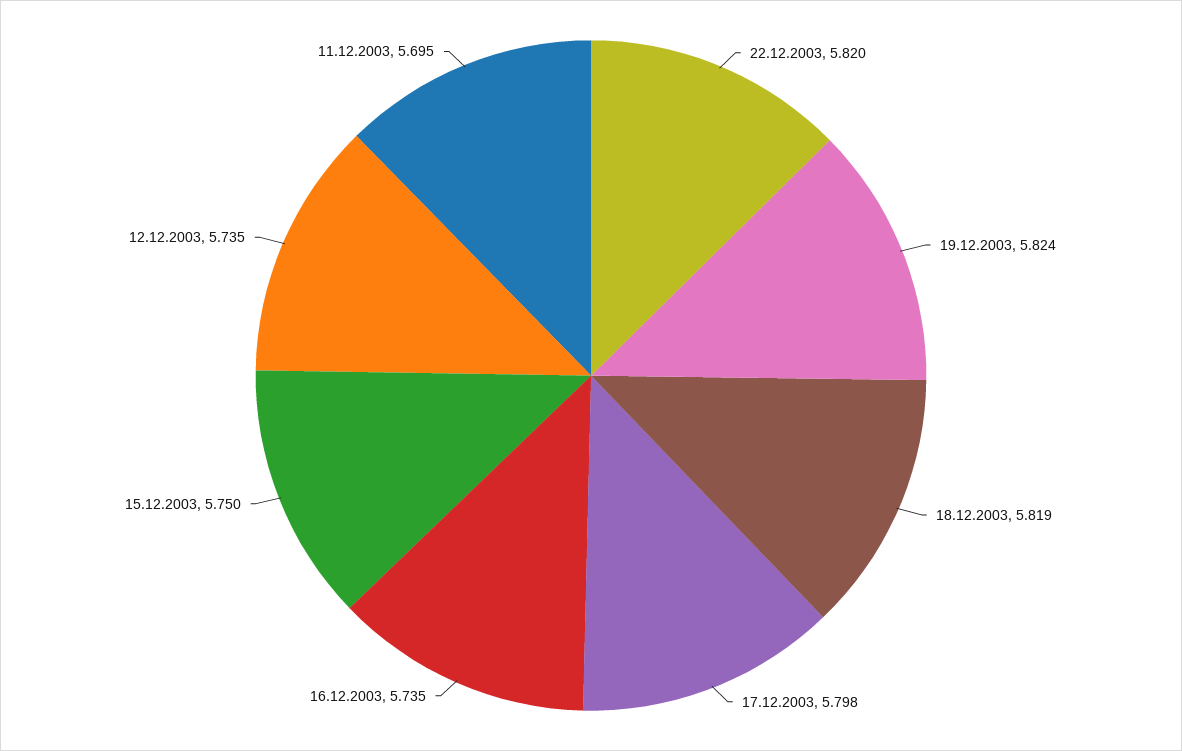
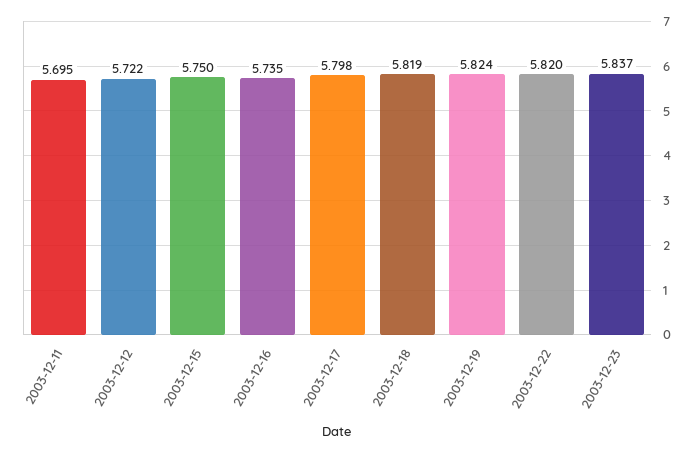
12.12.2003: 5.735 -> 5.722
2003-12-23: none -> 5.837

